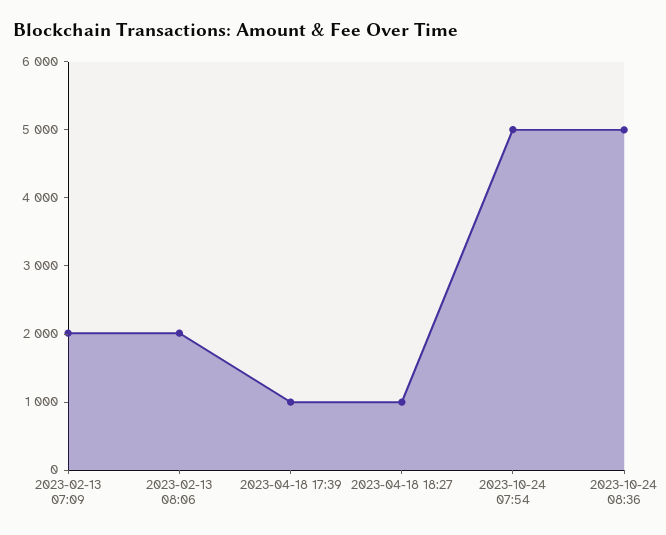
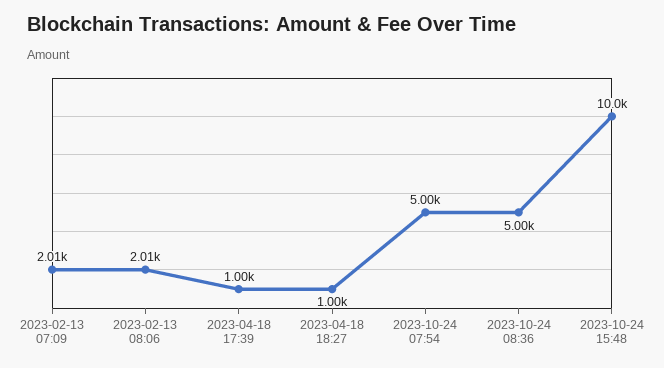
2023-10-24 15:48: none -> 10000

